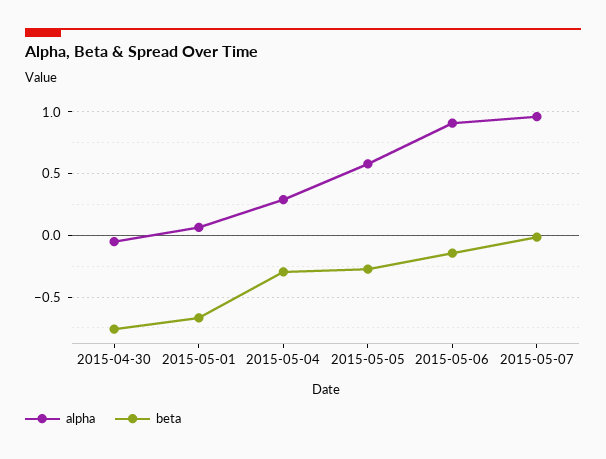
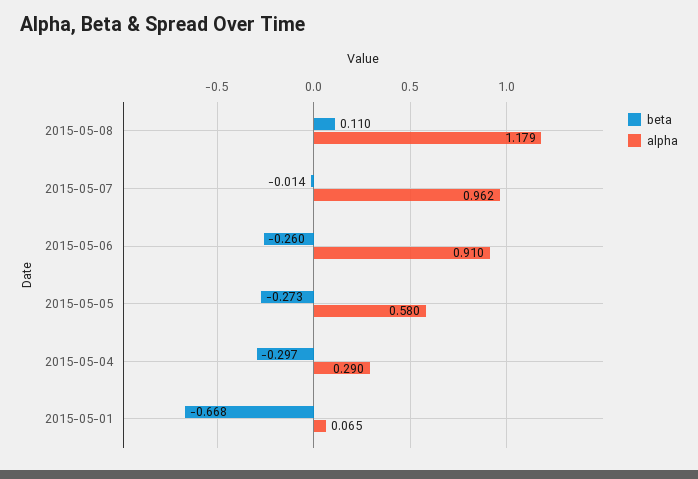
alpha, 2015-04-30: -0.05 -> none
beta, 2015-04-30: -0.75 -> none
beta, 2015-05-06: -0.15 -> -0.26
beta, 2015-05-08: none -> 0.11
alpha, 2015-05-08: none -> 1.179

